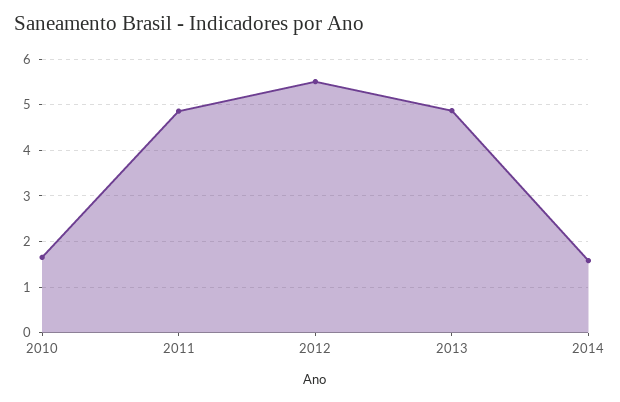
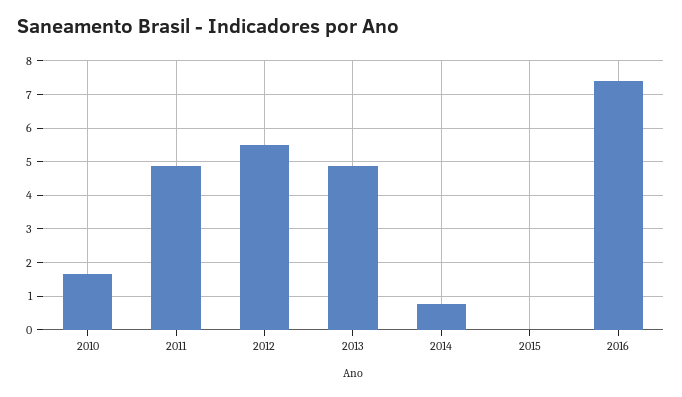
2014: 1.6 -> 0.8
2015: none -> 0
2016: none -> 7.4

